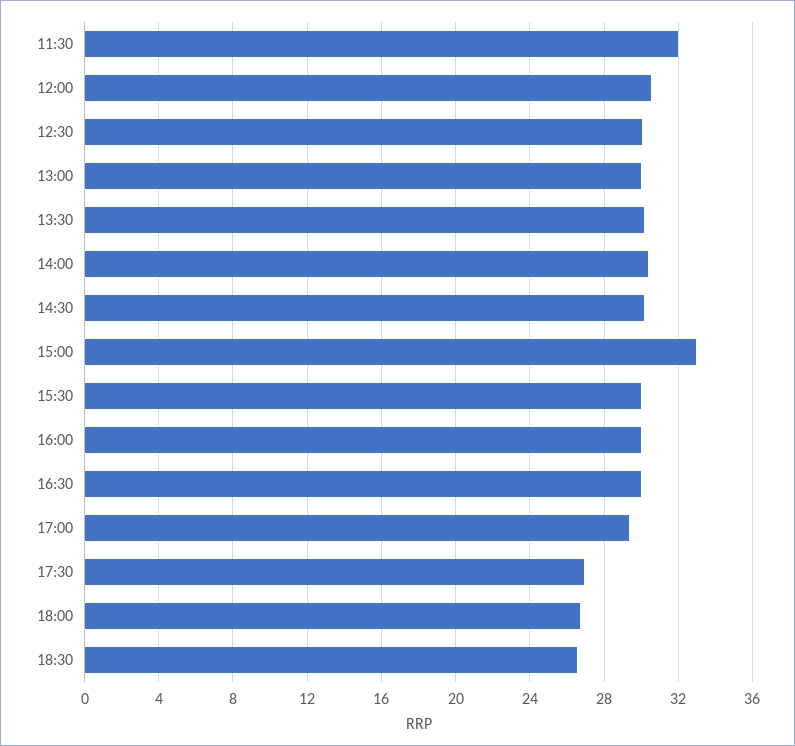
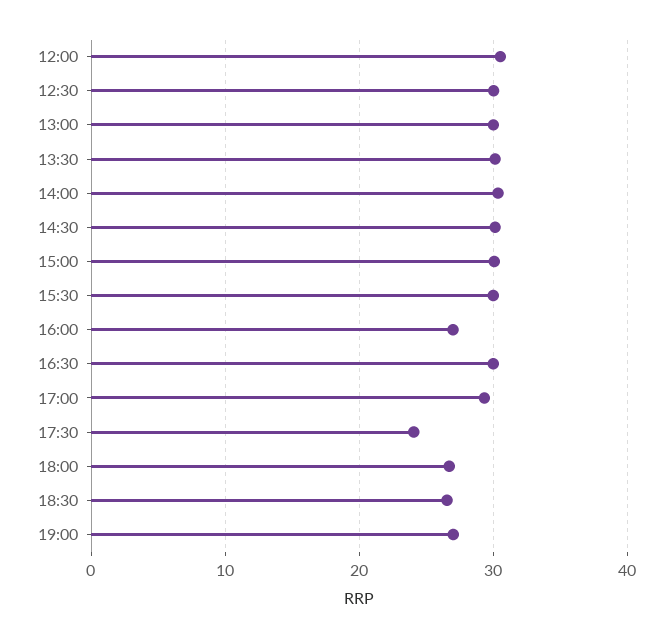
11:30: 32 -> none
15:00: 33 -> 30
16:00: 30 -> 27
17:30: 27 -> 24
19:00: none -> 27

